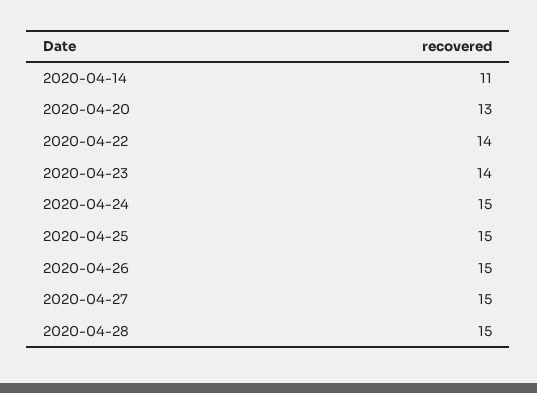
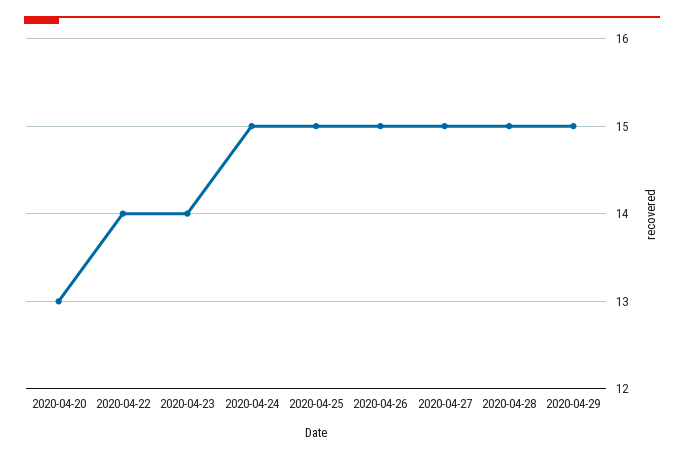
2020-04-14: 11 -> none
2020-04-29: none -> 15

